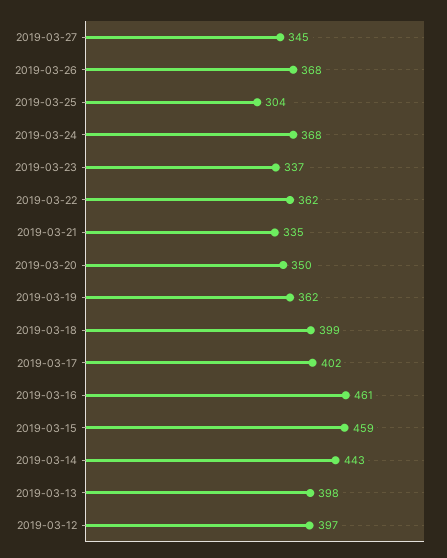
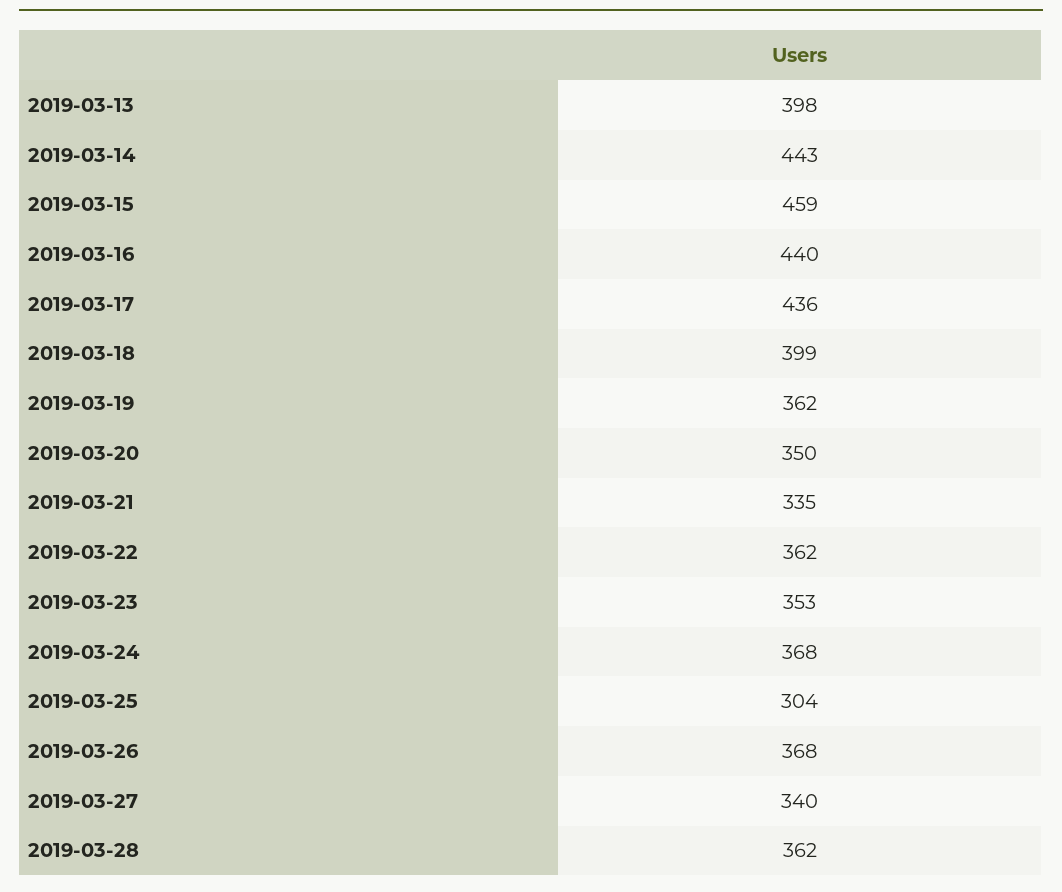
2019-03-27: 345 -> 340
2019-03-23: 337 -> 353
2019-03-17: 402 -> 436
2019-03-16: 461 -> 440
2019-03-12: 397 -> none
2019-03-28: none -> 362

